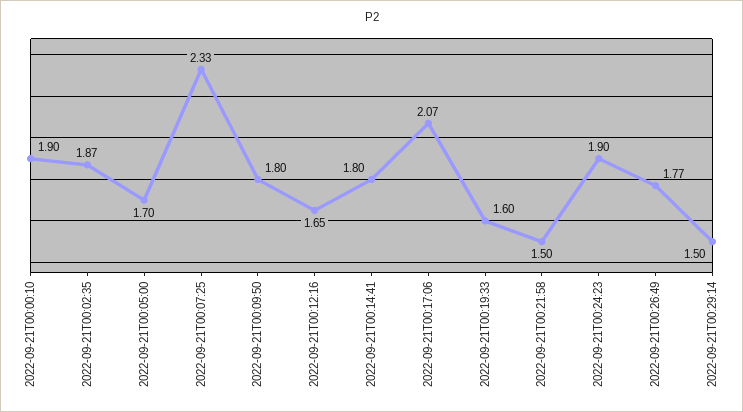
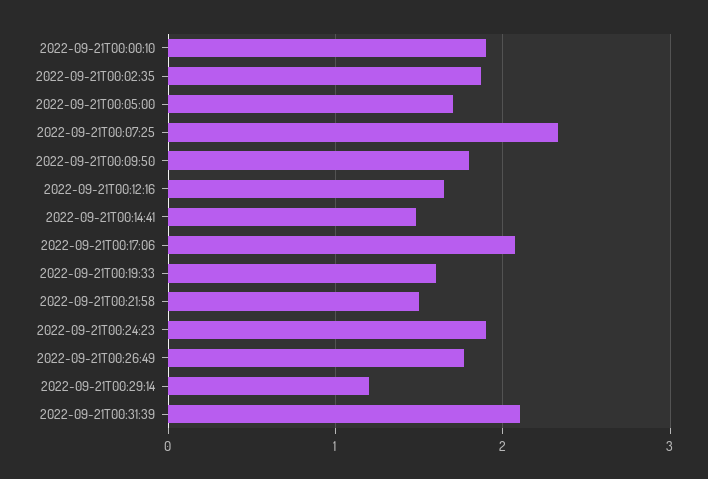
2022-09-21T00:14:41: 1.8 -> 1.5
2022-09-21T00:29:14: 1.5 -> 1.2
2022-09-21T00:31:39: none -> 2.1

